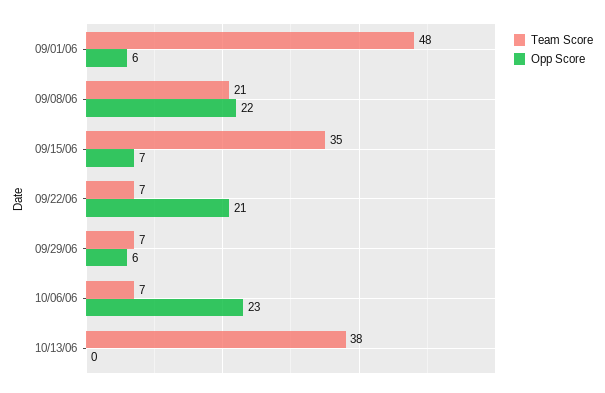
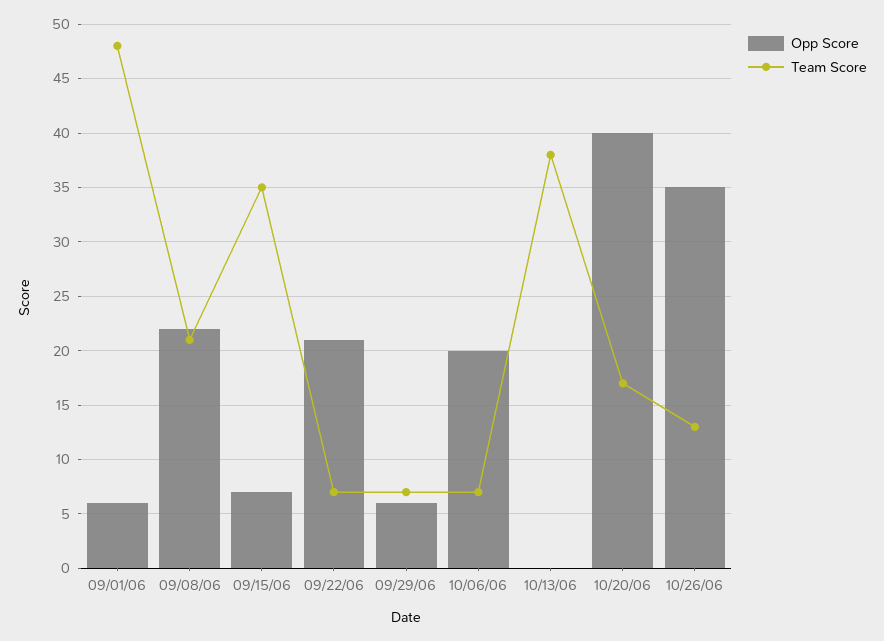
Opp Score, 10/06/06: 23 -> 20
Opp Score, 10/20/06: none -> 40
Team Score, 10/20/06: none -> 17
Opp Score, 10/26/06: none -> 35
Team Score, 10/26/06: none -> 13

